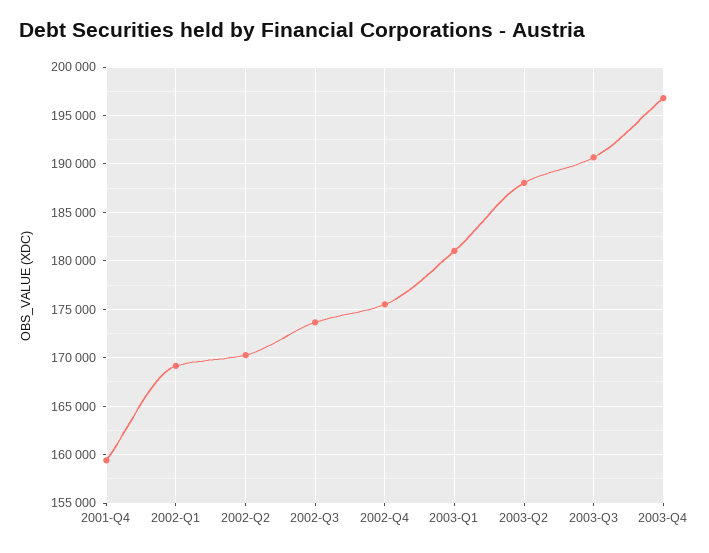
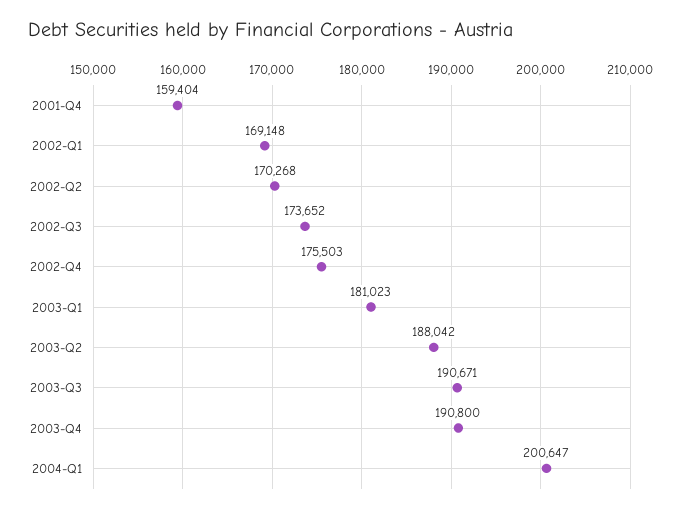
2003-Q4: 197000 -> 190800
2004-Q1: none -> 200647

